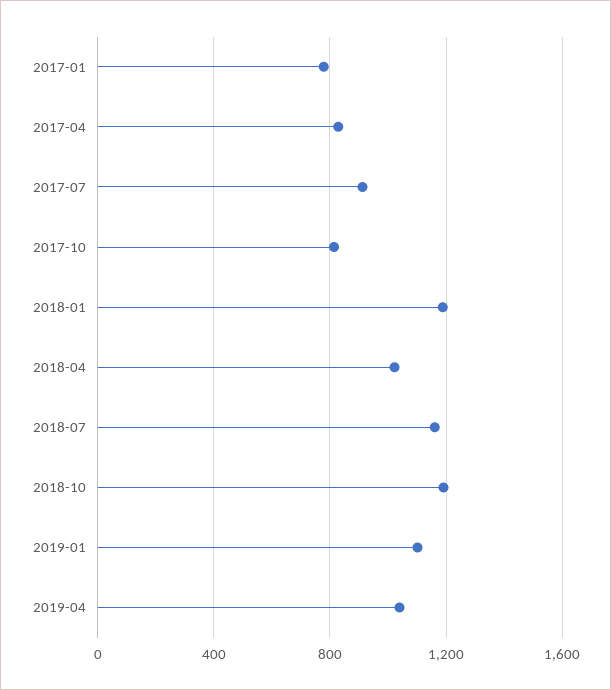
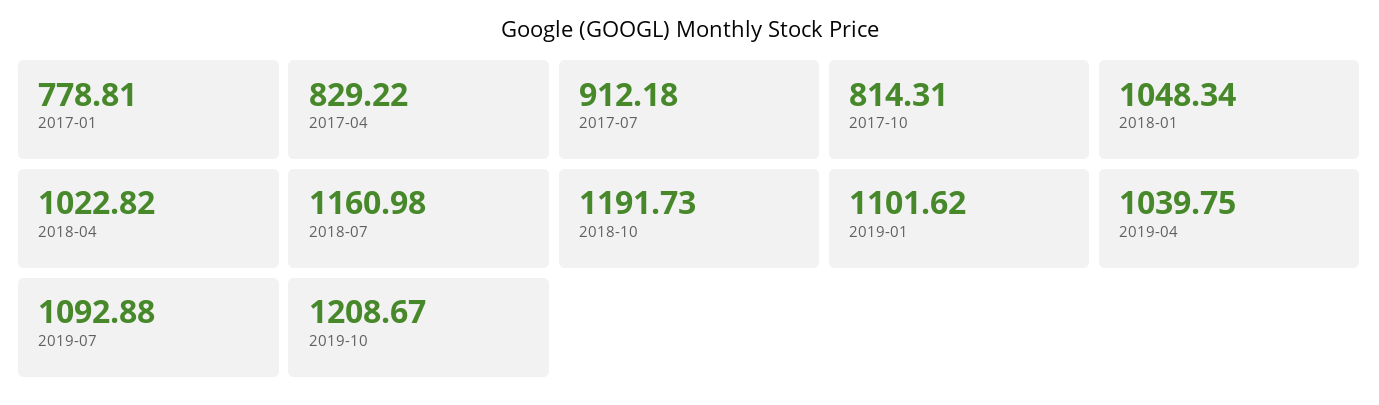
2018-01: 1200 -> 1048.34
2019-07: none -> 1092.88
2019-10: none -> 1208.67

